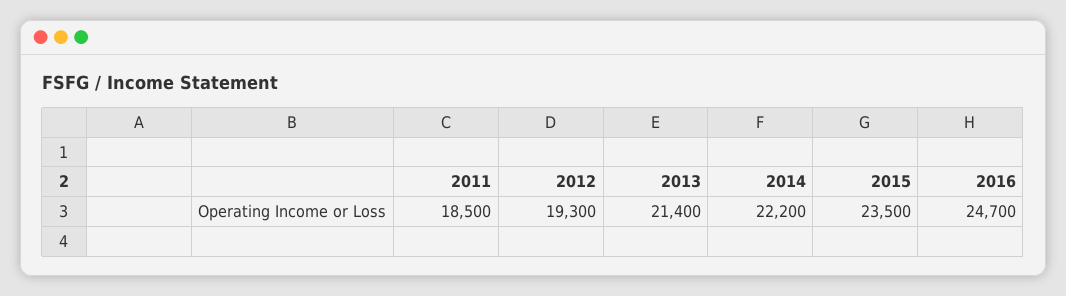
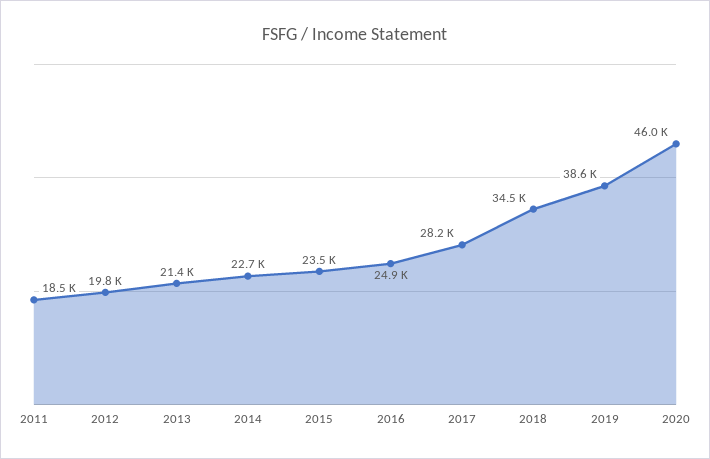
2012: 19300 -> 19800
2014: 22200 -> 22700
2016: 24700 -> 24900
2017: none -> 28200
2018: none -> 34500
2019: none -> 38600
2020: none -> 46000

